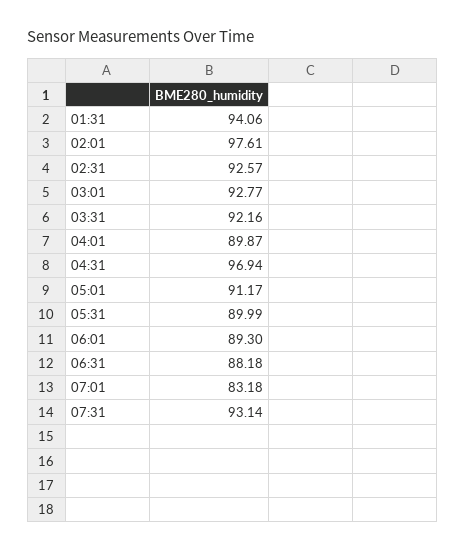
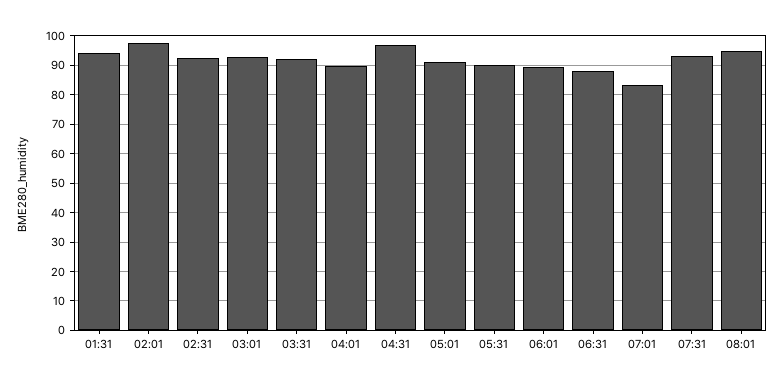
08:01: none -> 95

